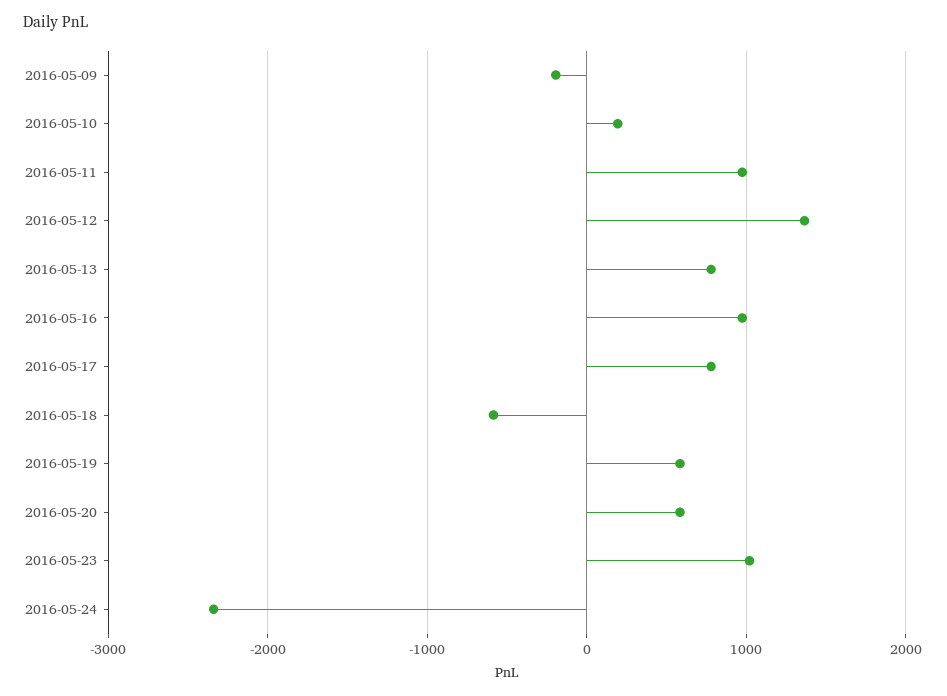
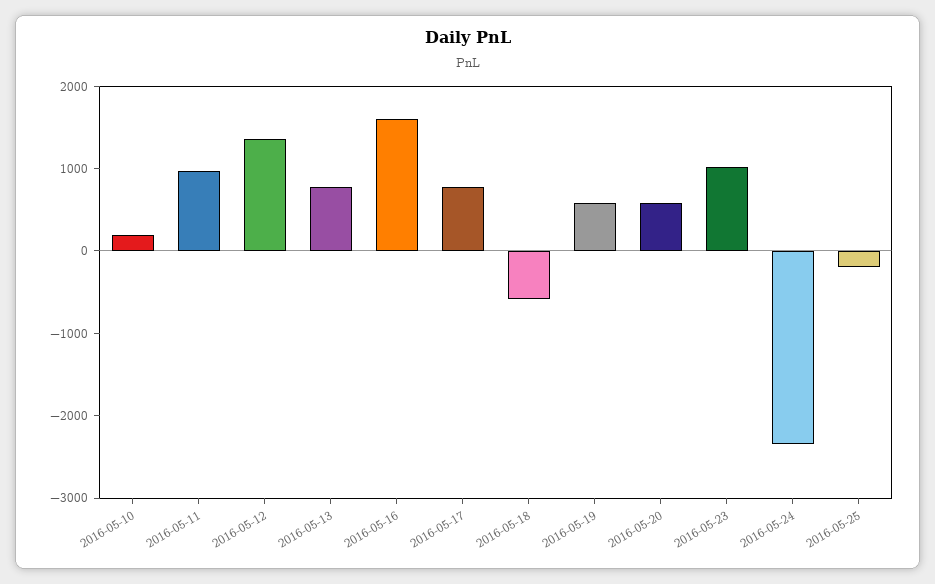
2016-05-09: -200 -> none
2016-05-16: 1000 -> 1600
2016-05-25: none -> -200

